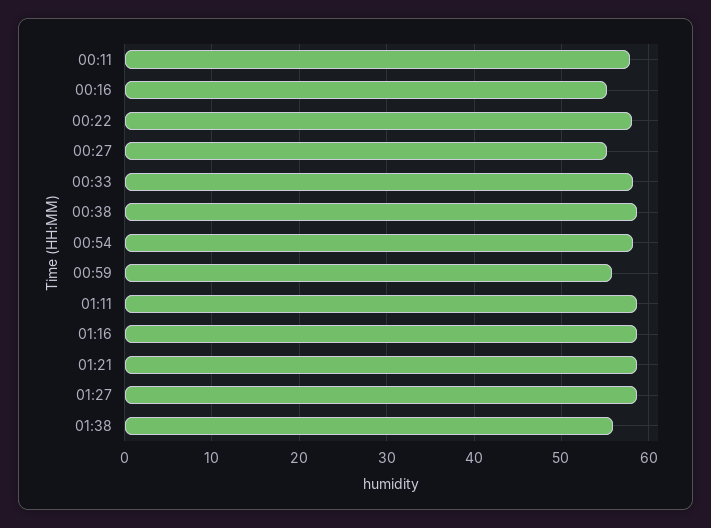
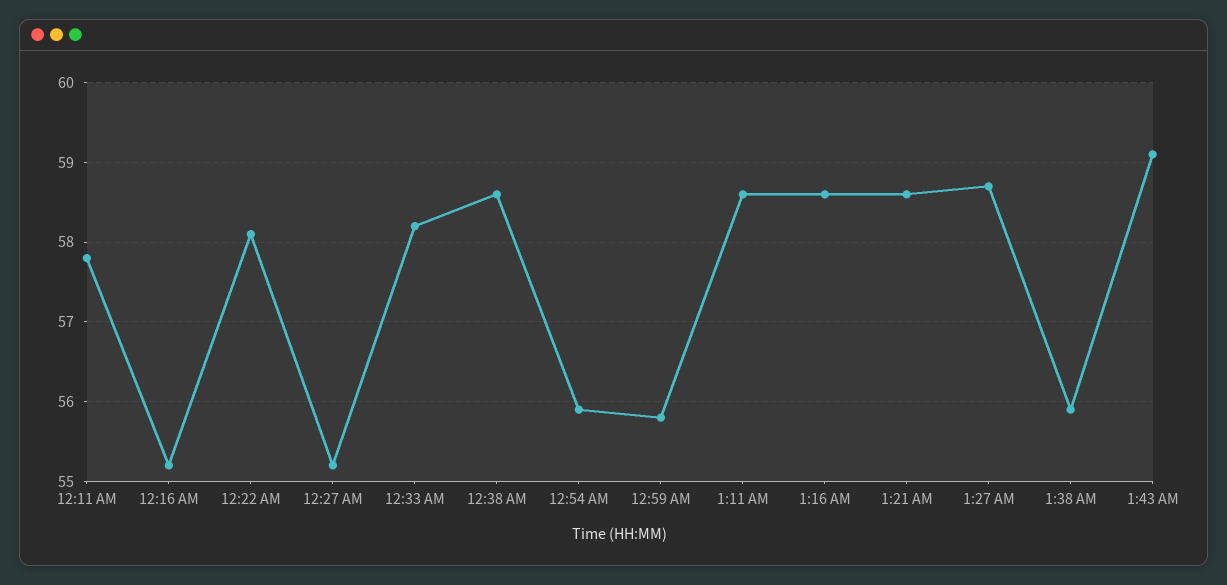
00:54: 58 -> 55.9
1:43 AM: none -> 59.1

